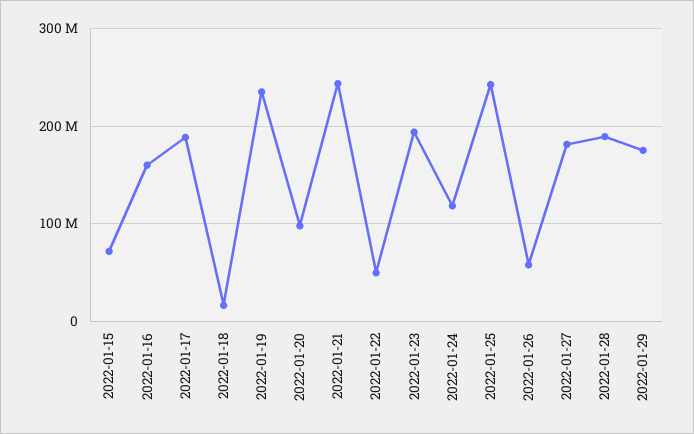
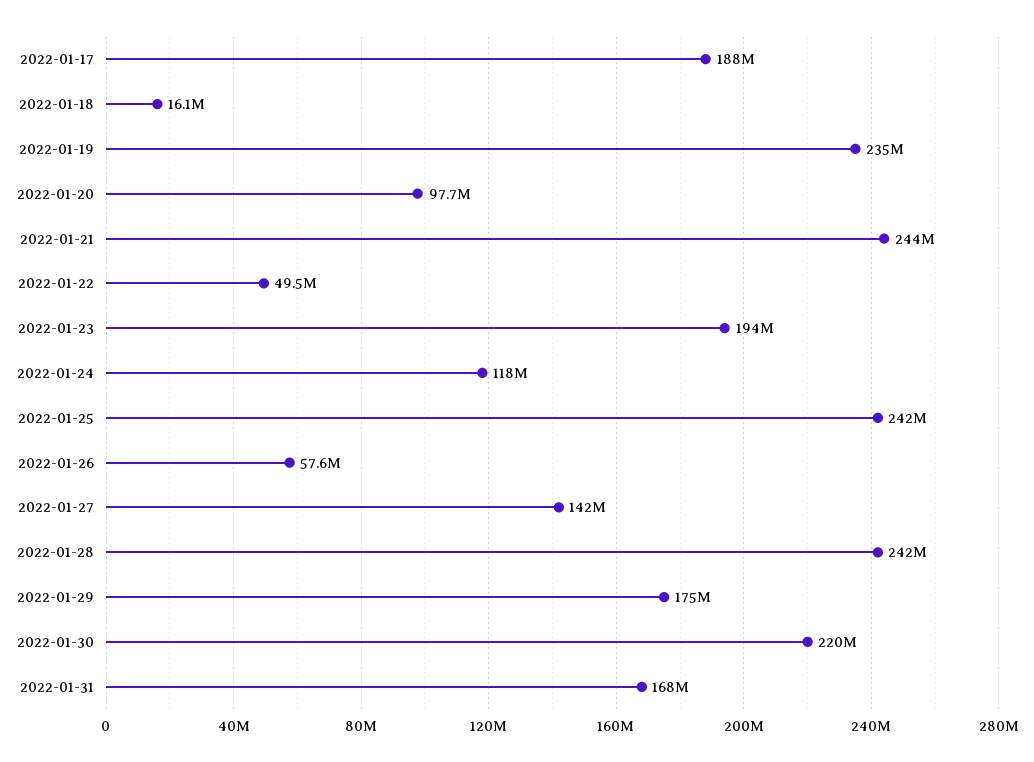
2022-01-15: 70000000 -> none
2022-01-16: 160000000 -> none
2022-01-27: 180000000 -> 142000000
2022-01-28: 190000000 -> 242000000
2022-01-30: none -> 220000000
2022-01-31: none -> 168000000

